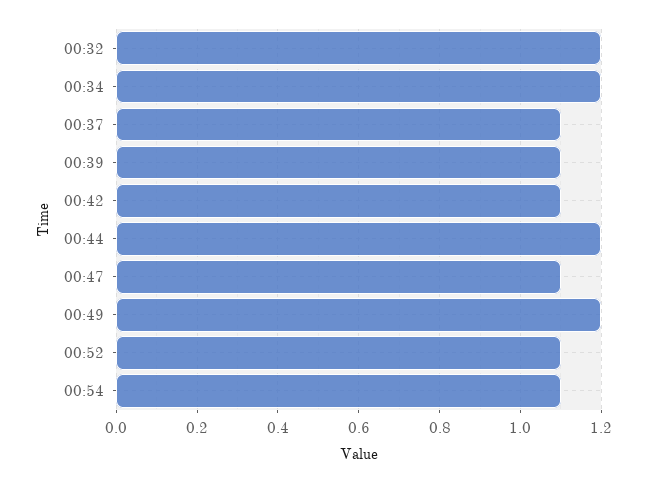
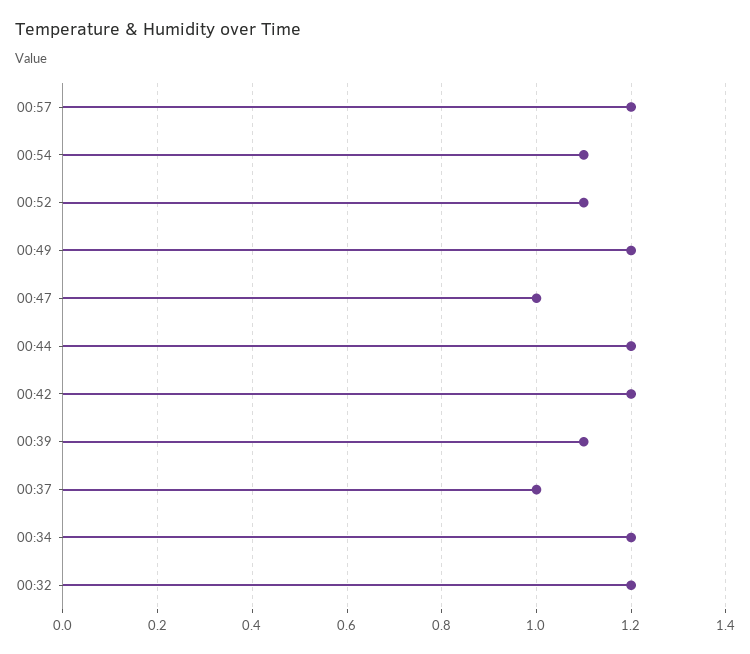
00:37: 1.1 -> 1
00:42: 1.1 -> 1.2
00:47: 1.1 -> 1
00:57: none -> 1.2

